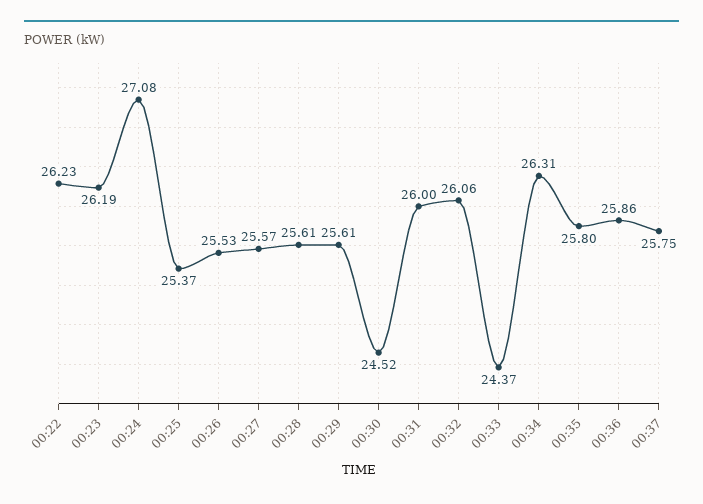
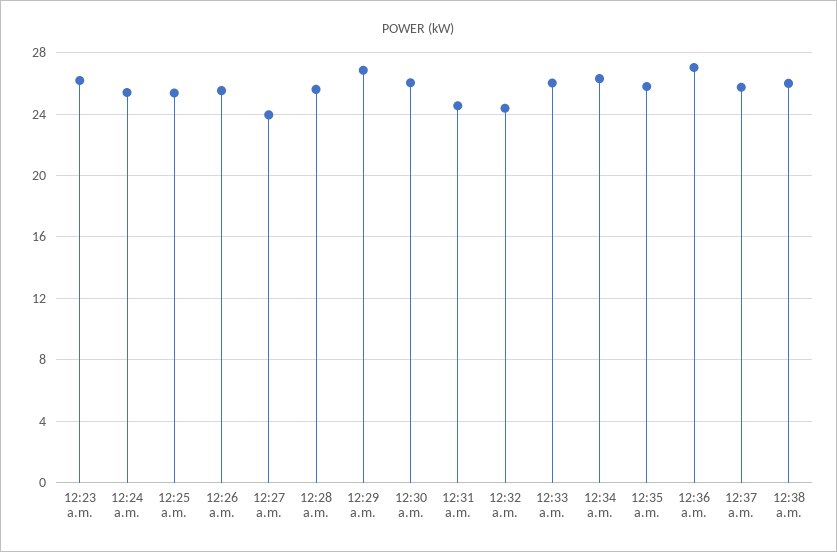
00:22: 26.23 -> none
00:24: 27.08 -> 25.5
00:27: 25.57 -> 24
00:29: 25.61 -> 27
00:30: 24.52 -> 26
00:31: 26 -> 24.5
00:32: 26.06 -> 24.5
00:33: 24.37 -> 26
00:36: 25.86 -> 27
12:38 a.m.: none -> 26

